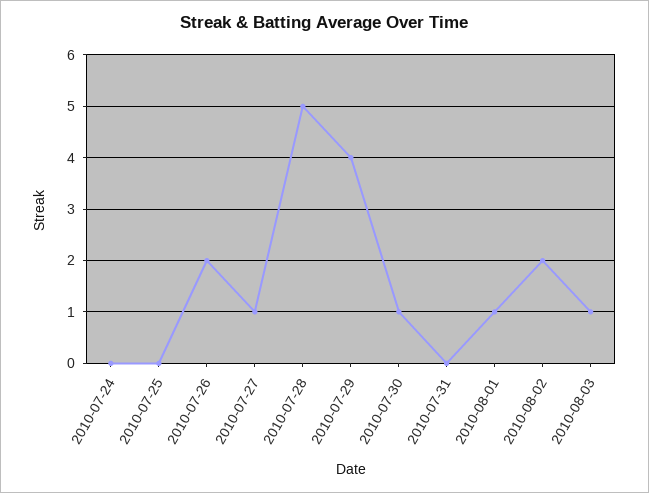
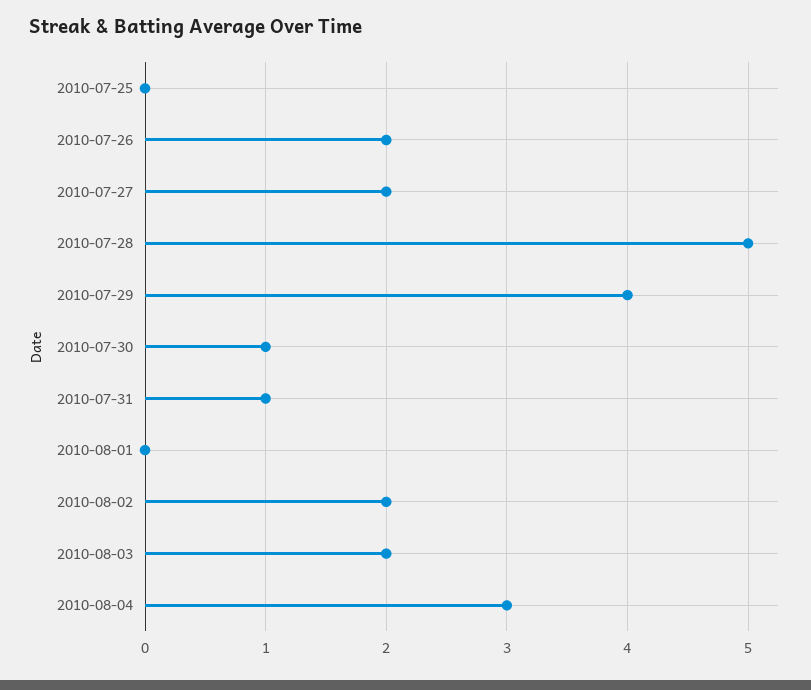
2010-07-24: 0 -> none
2010-07-27: 1 -> 2
2010-07-31: 0 -> 1
2010-08-01: 1 -> 0
2010-08-03: 1 -> 2
2010-08-04: none -> 3

